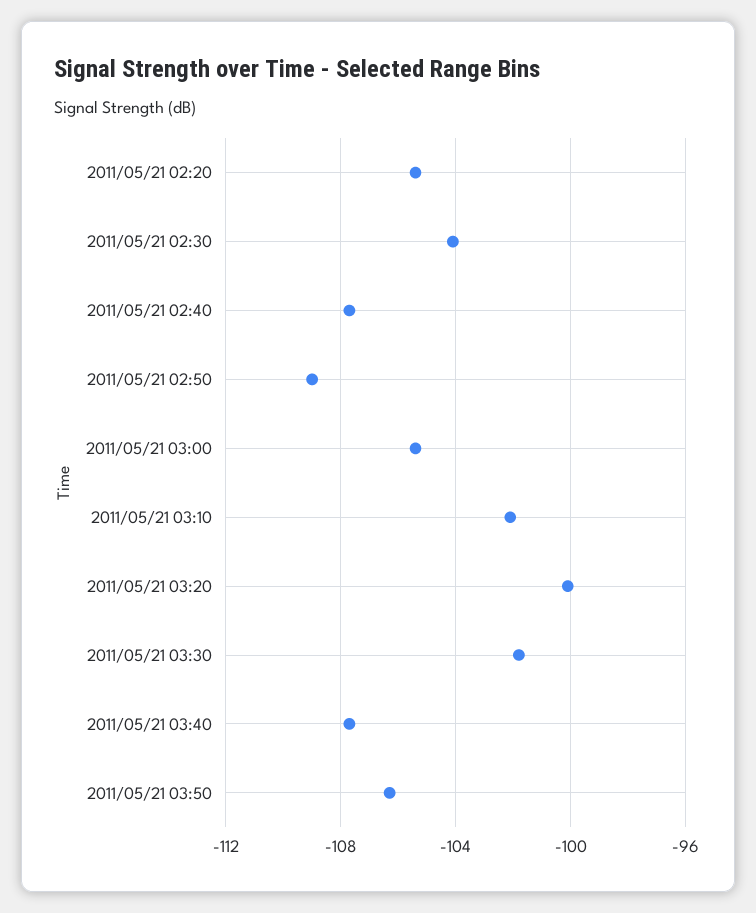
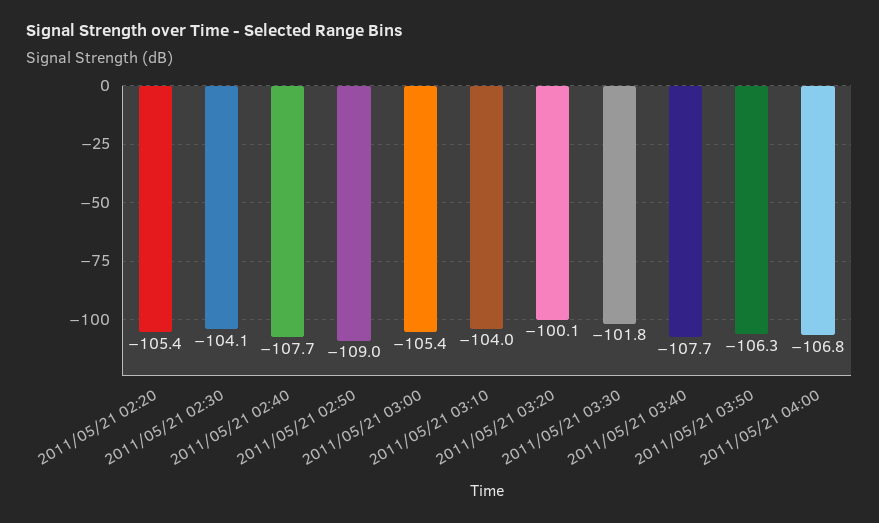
2011/05/21 03:10: -102 -> -104
2011/05/21 04:00: none -> -106.8

